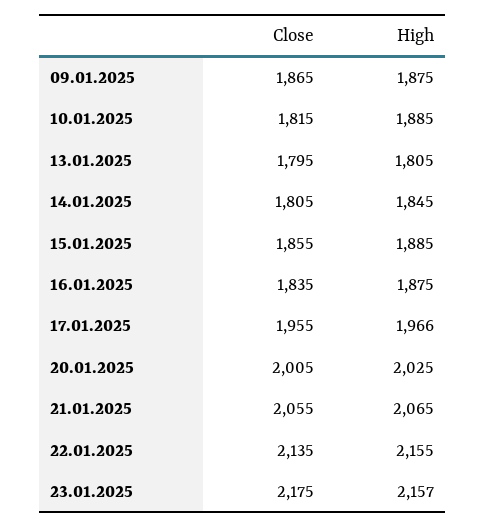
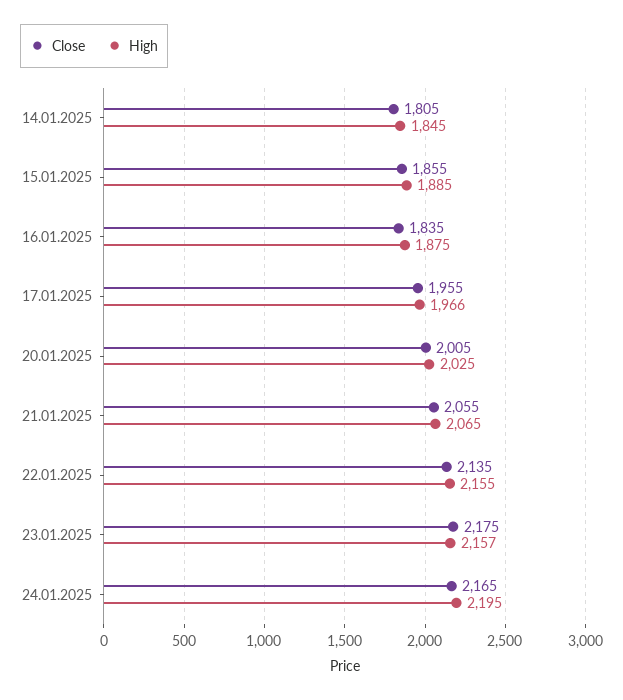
Close, 09.01.2025: 1865 -> none
High, 09.01.2025: 1875 -> none
Close, 10.01.2025: 1815 -> none
High, 10.01.2025: 1885 -> none
Close, 13.01.2025: 1795 -> none
High, 13.01.2025: 1805 -> none
Close, 24.01.2025: none -> 2165
High, 24.01.2025: none -> 2195

